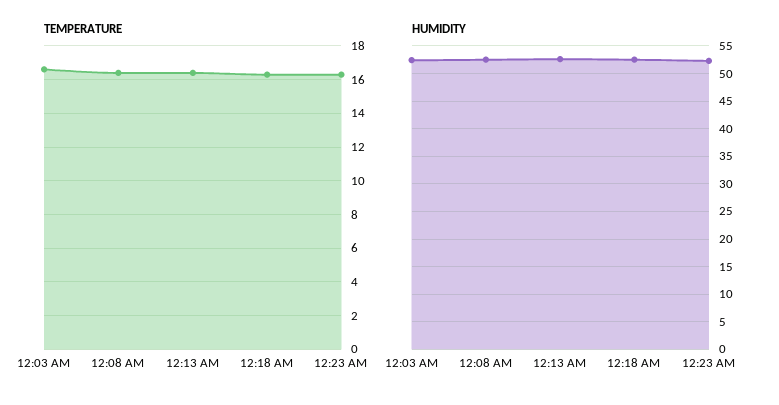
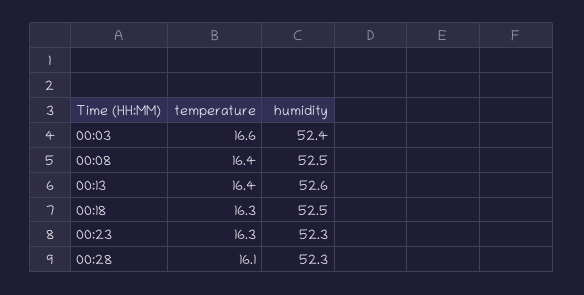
TEMPERATURE, 00:28: none -> 16.1
HUMIDITY, 00:28: none -> 52.3

